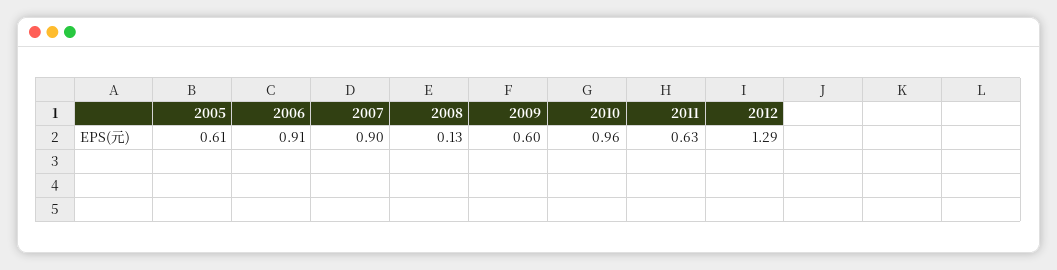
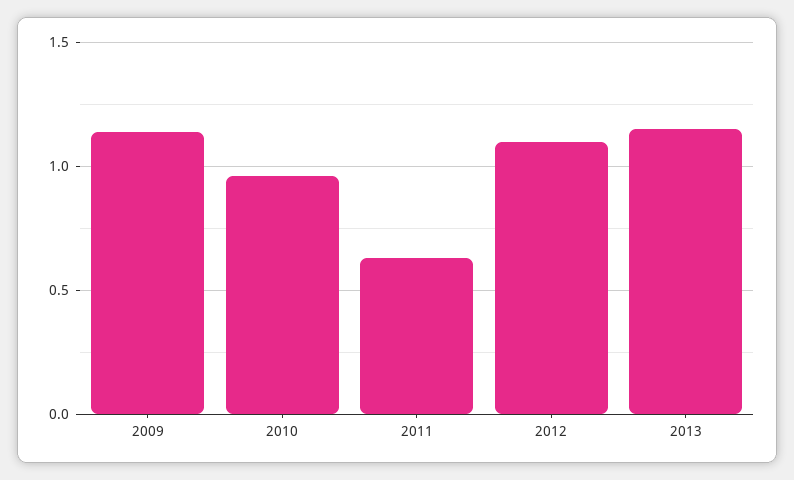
2005: 0.61 -> none
2006: 0.91 -> none
2007: 0.9 -> none
2008: 0.13 -> none
2009: 0.6 -> 1.15
2012: 1.29 -> 1.1
2013: none -> 1.15

